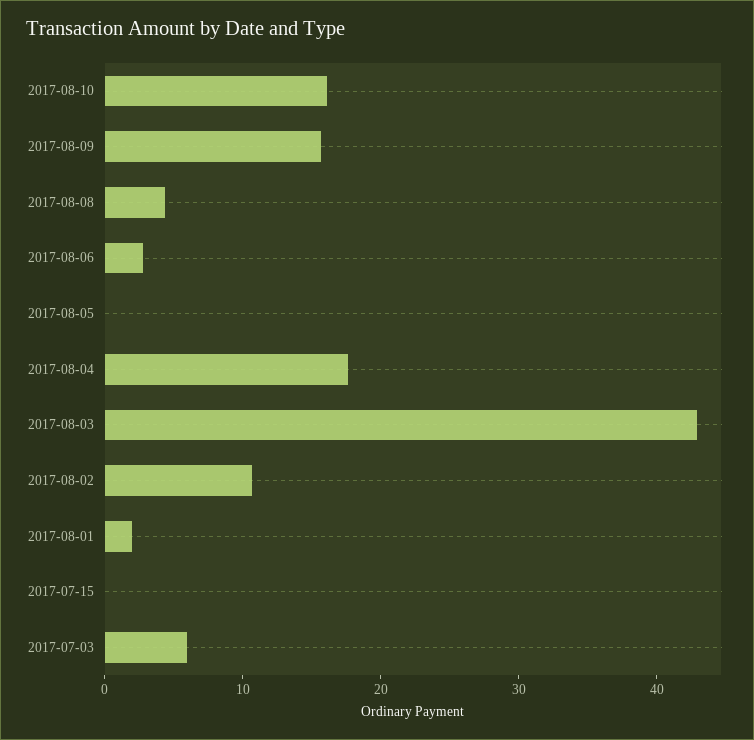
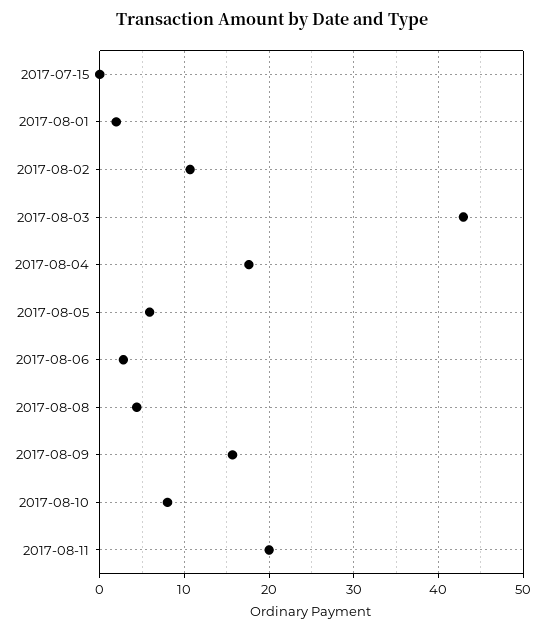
2017-08-10: 16 -> 8
2017-08-05: 0 -> 6
2017-07-03: 6 -> none
2017-08-11: none -> 20

